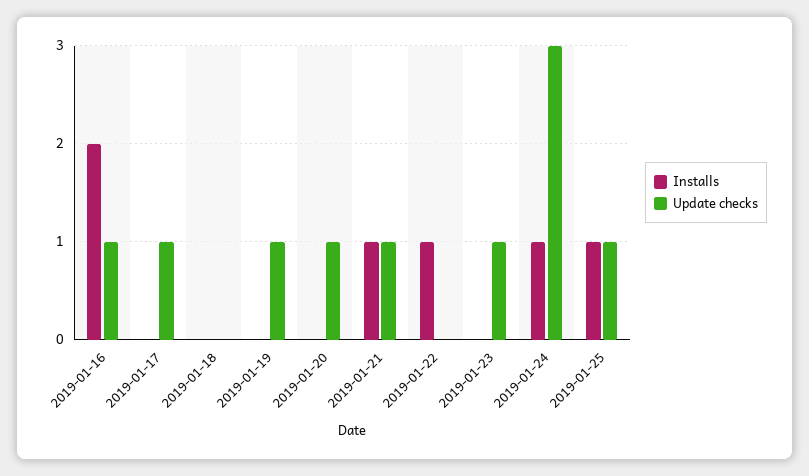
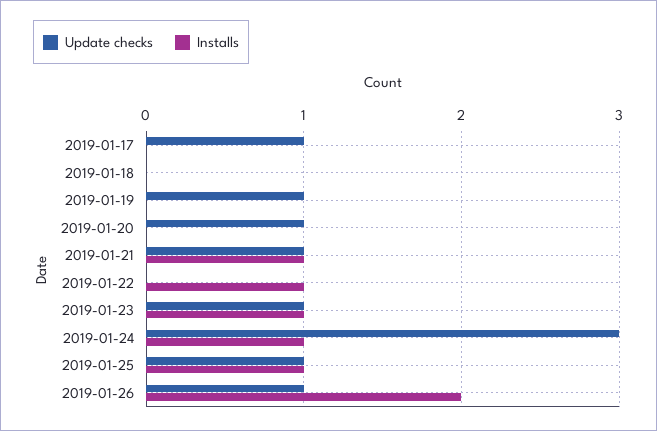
Installs, 2019-01-16: 2 -> none
Update checks, 2019-01-16: 1 -> none
Installs, 2019-01-23: 0 -> 1
Update checks, 2019-01-26: none -> 1
Installs, 2019-01-26: none -> 2

